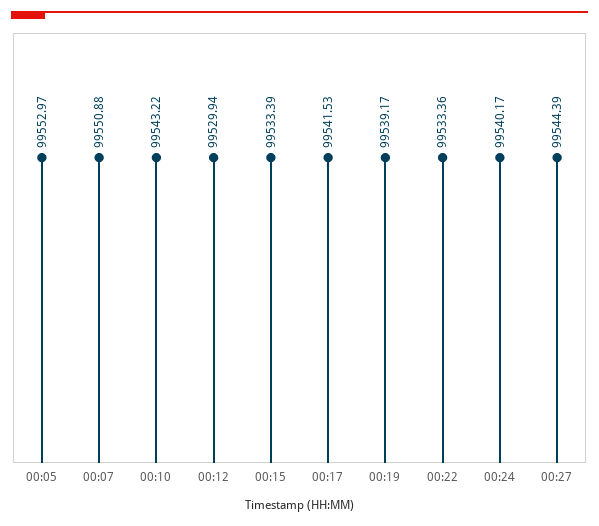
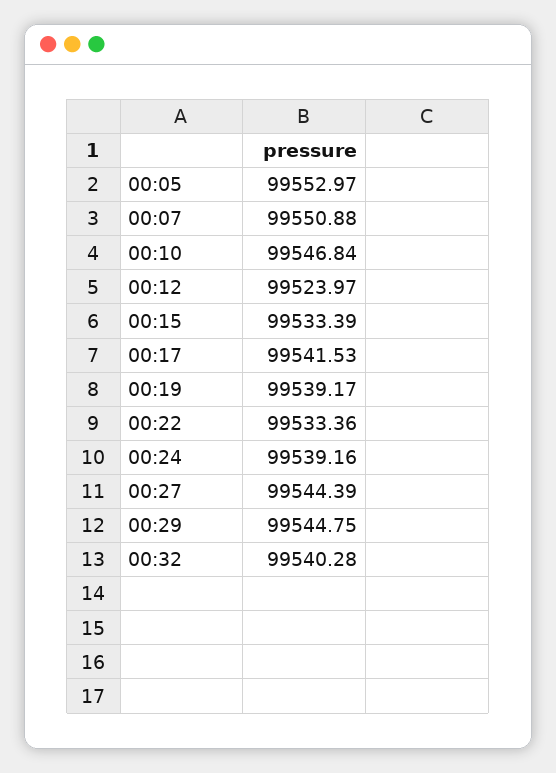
00:10: 99543.22 -> 99546.84
00:12: 99529.94 -> 99523.97
00:24: 99540.17 -> 99539.16
00:29: none -> 99544.75
00:32: none -> 99540.28

